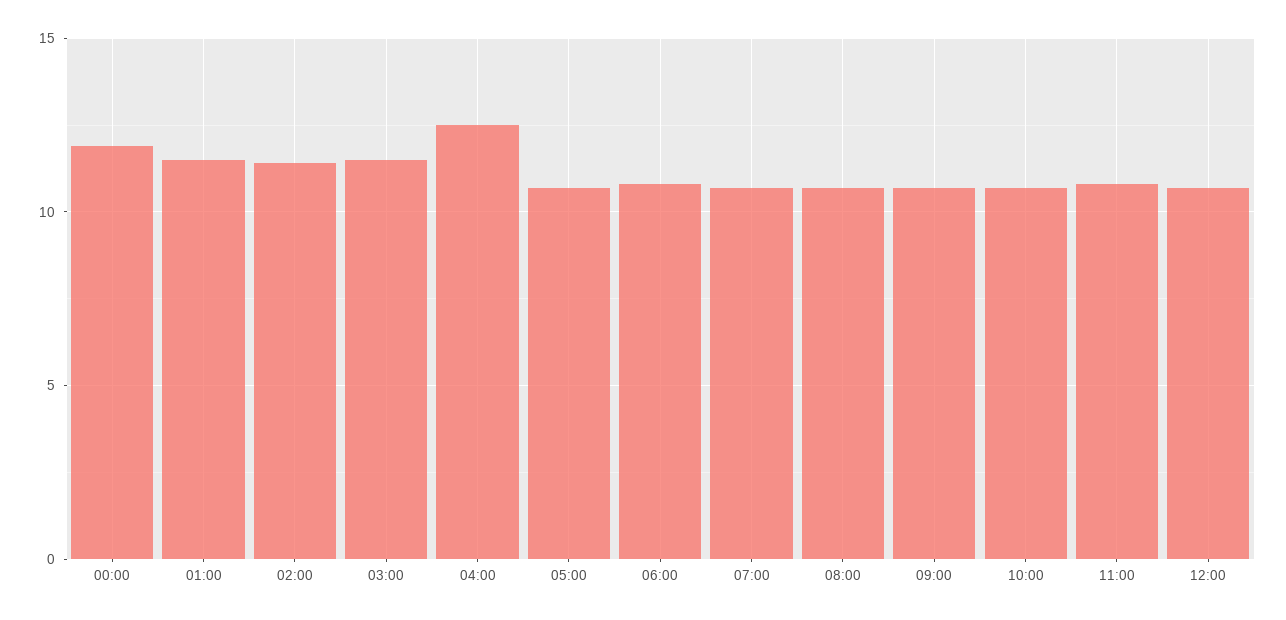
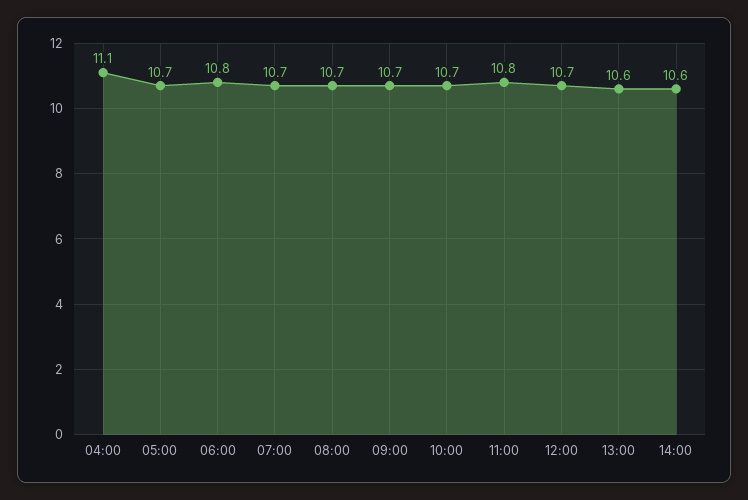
00:00: 12 -> none
01:00: 11.5 -> none
02:00: 11.5 -> none
03:00: 11.5 -> none
04:00: 12.5 -> 11.1
13:00: none -> 10.6
14:00: none -> 10.6

